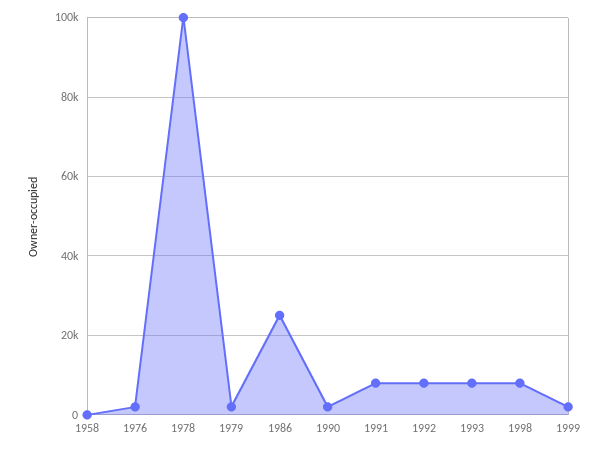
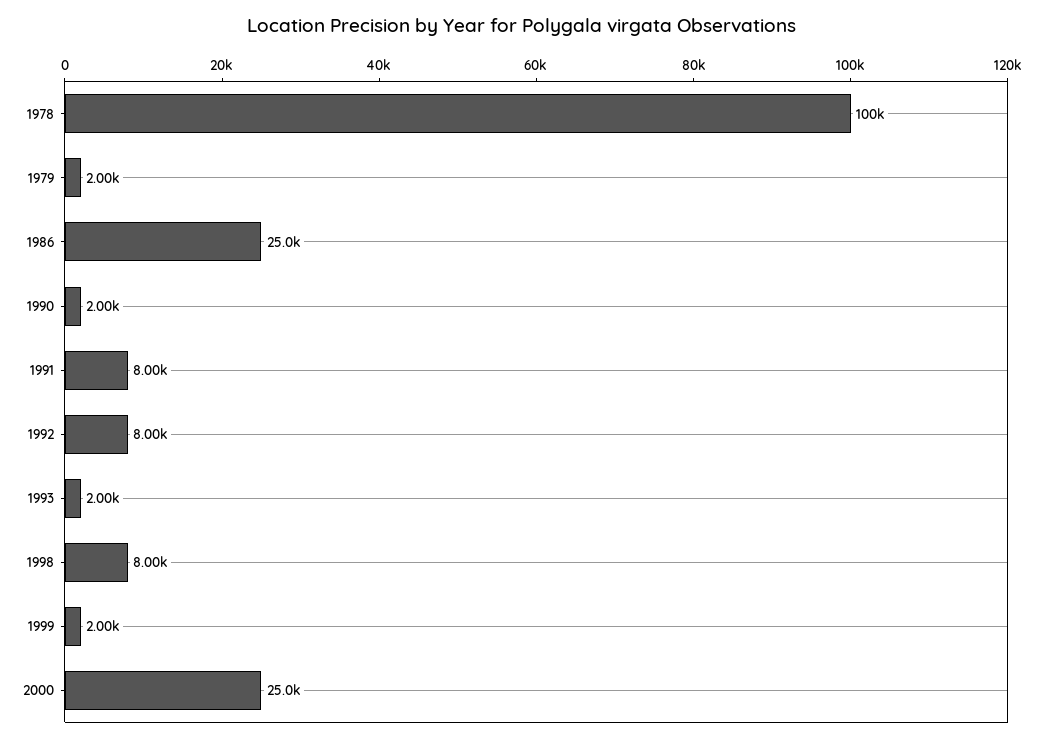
1958: 0 -> none
1976: 2000 -> none
1993: 8000 -> 2000
2000: none -> 25000

